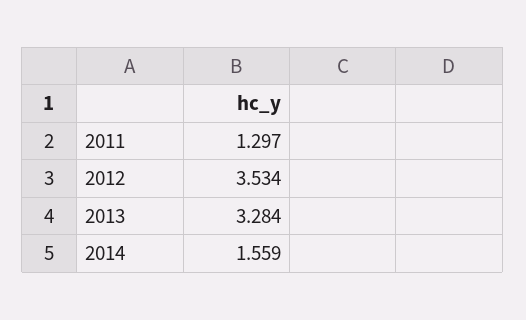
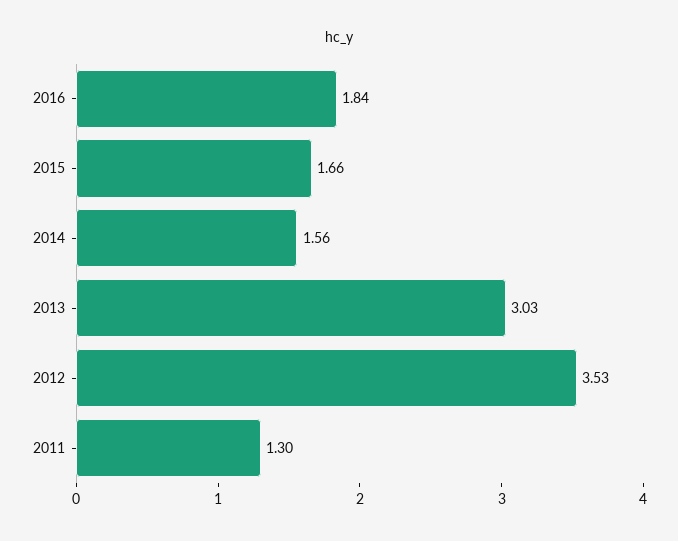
2013: 3.284 -> 3.03
2016: none -> 1.84
2015: none -> 1.66

